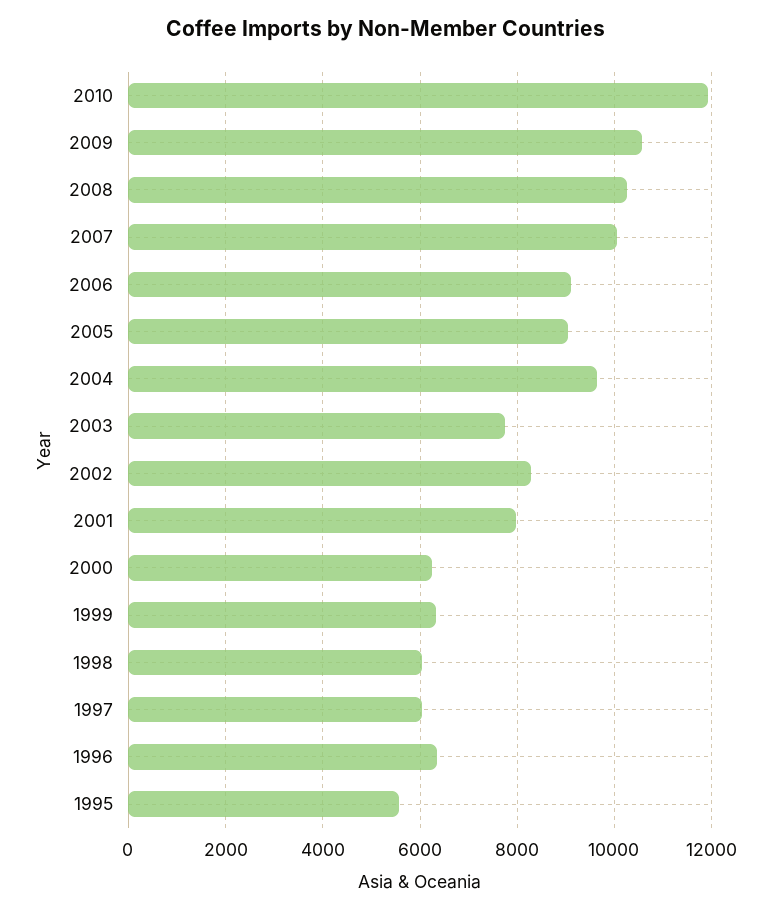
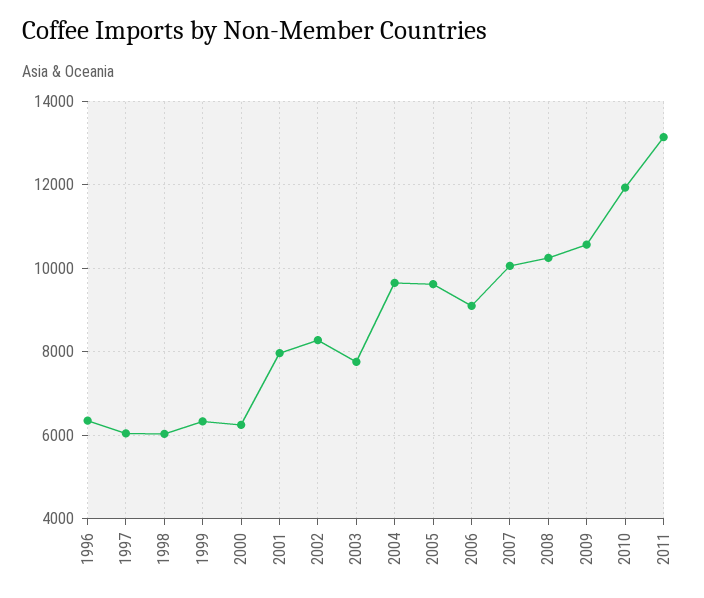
2005: 9000 -> 9600
1995: 5600 -> none
2011: none -> 13200

